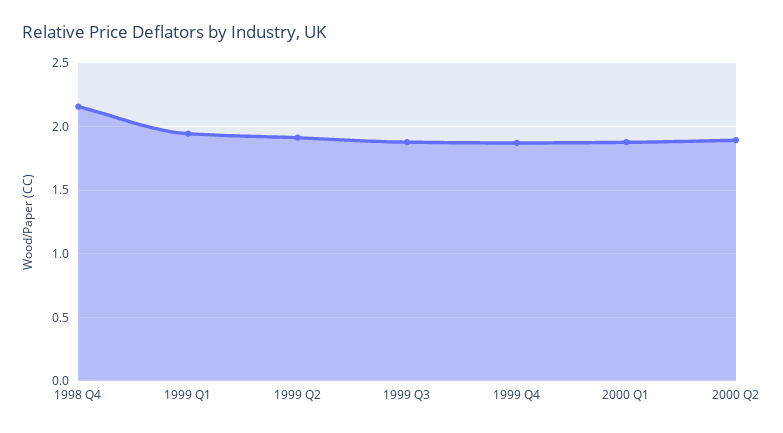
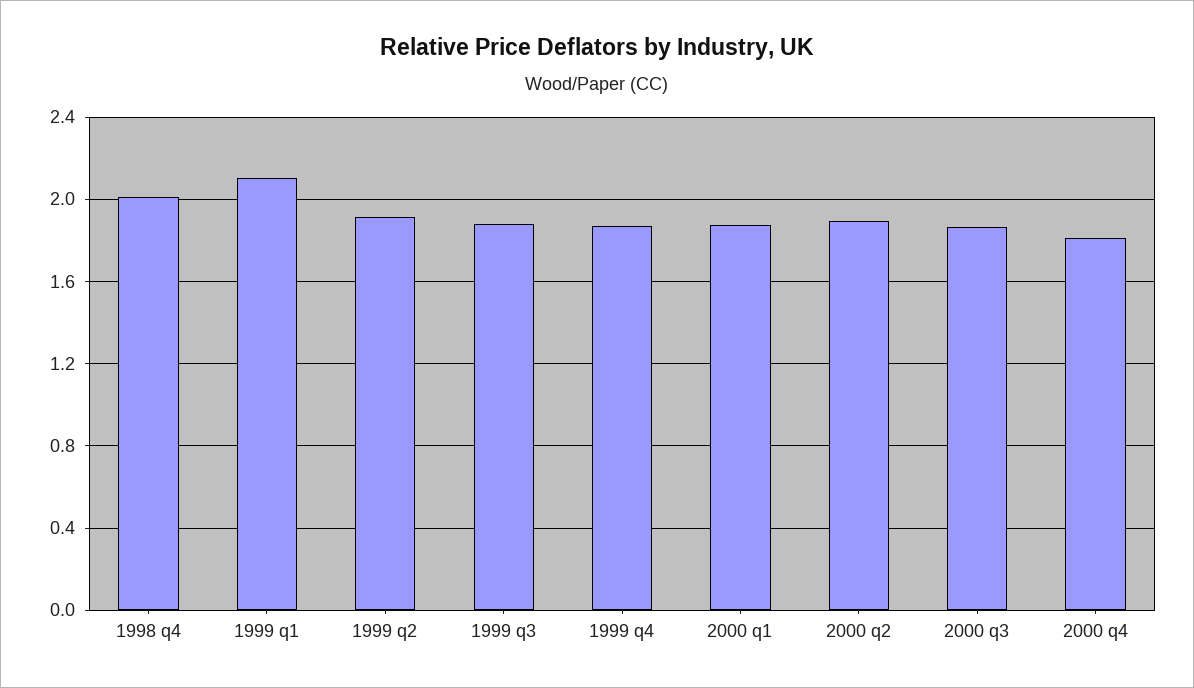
1998 Q4: 2.15 -> 2
1999 Q1: 1.95 -> 2.1
2000 q3: none -> 1.85
2000 q4: none -> 1.8

